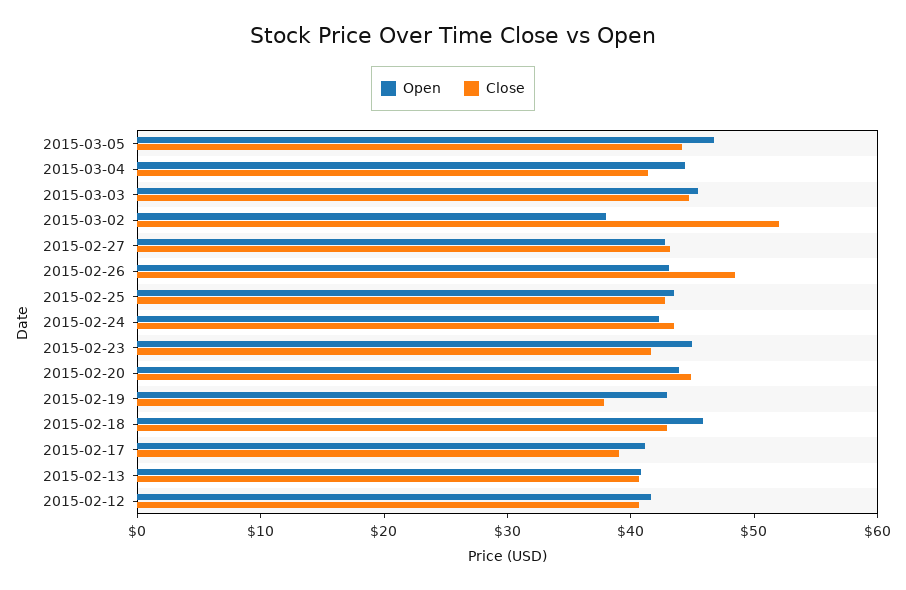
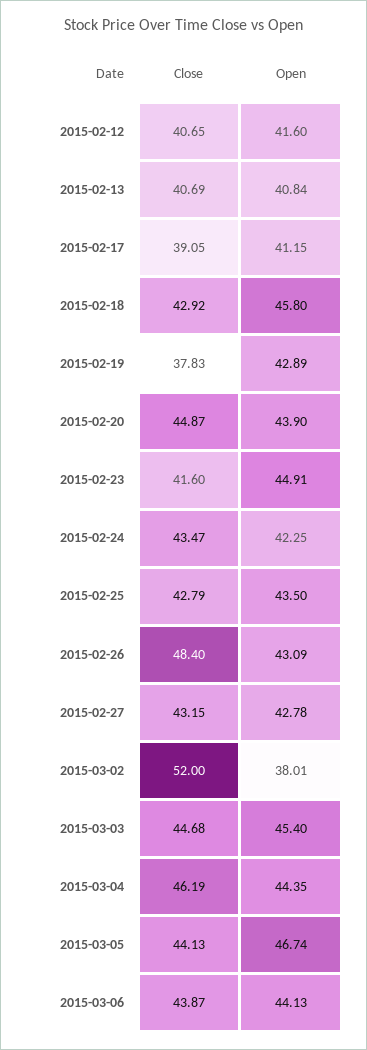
Close, 2015-03-04: 42 -> 46.19
Close, 2015-03-06: none -> 43.87
Open, 2015-03-06: none -> 44.13

